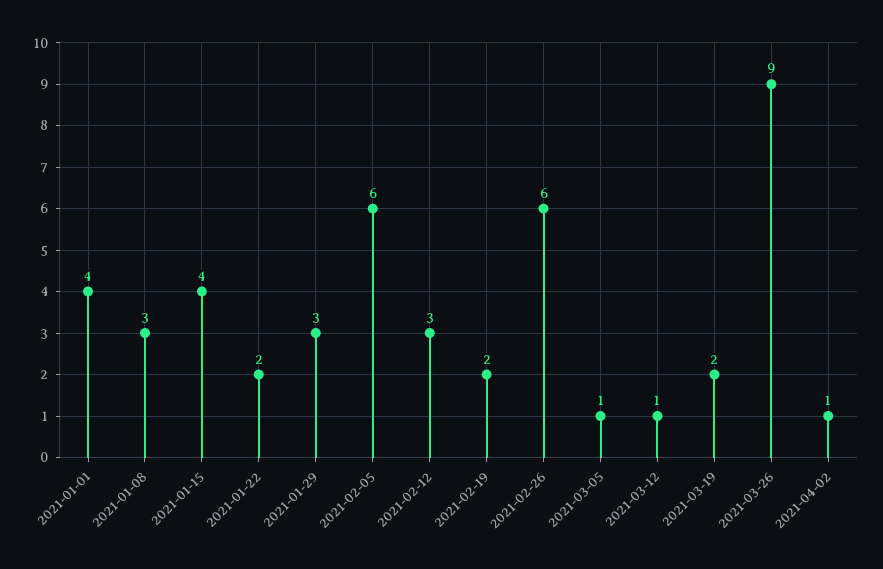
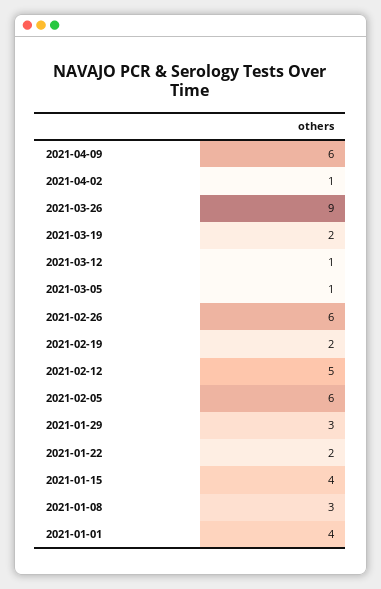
2021-02-12: 3 -> 5
2021-04-09: none -> 6

